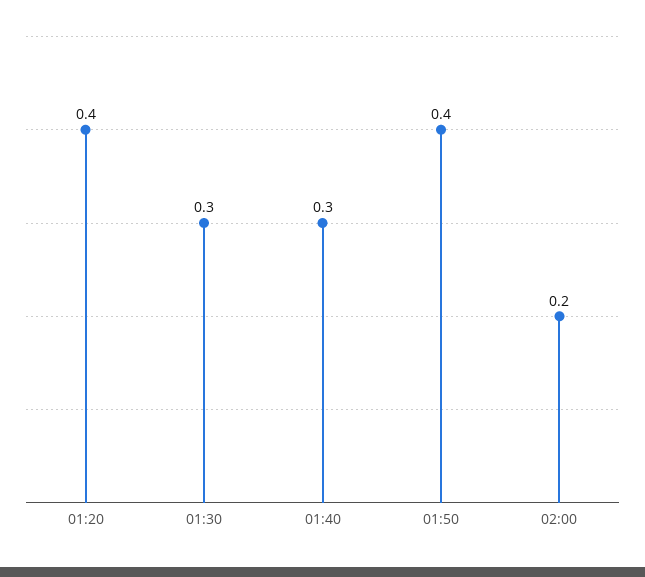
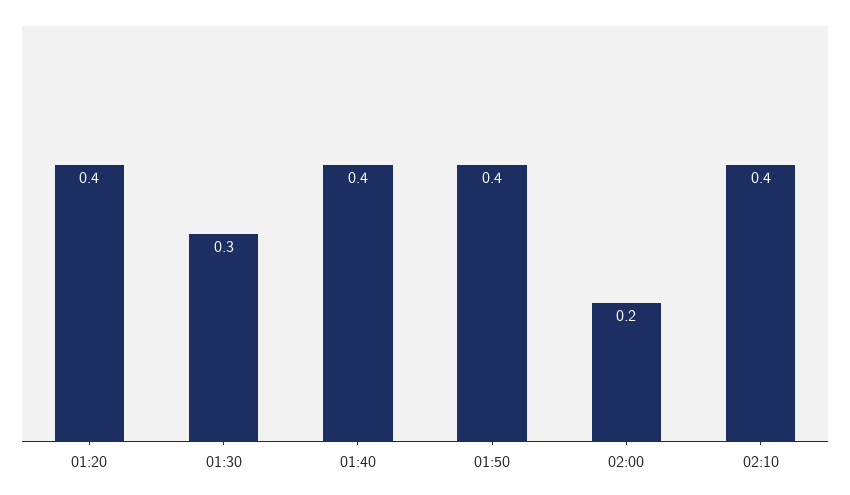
01:40: 0.3 -> 0.4
02:10: none -> 0.4

